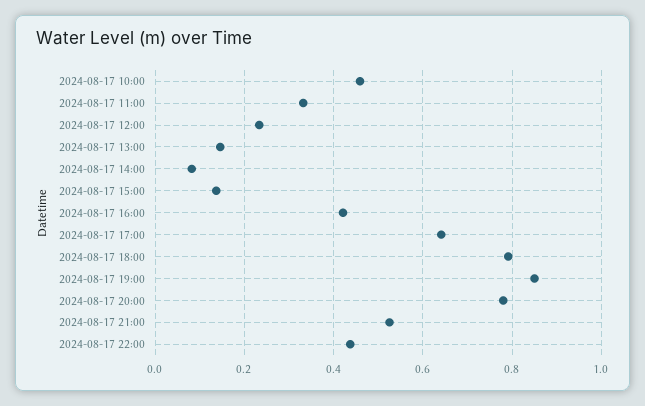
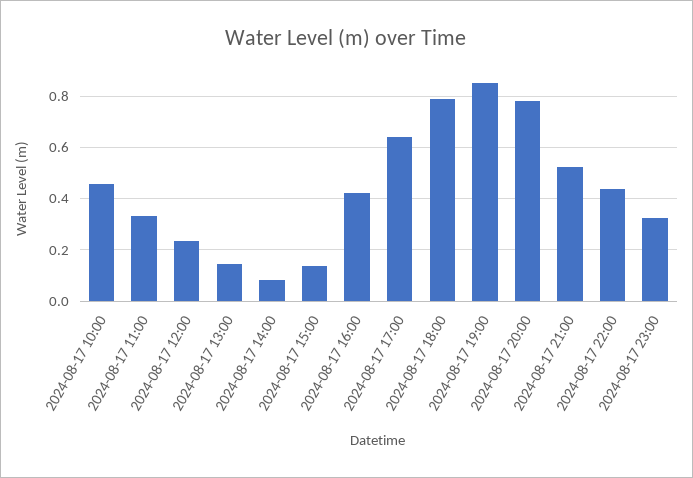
2024-08-17 23:00: none -> 0.325

